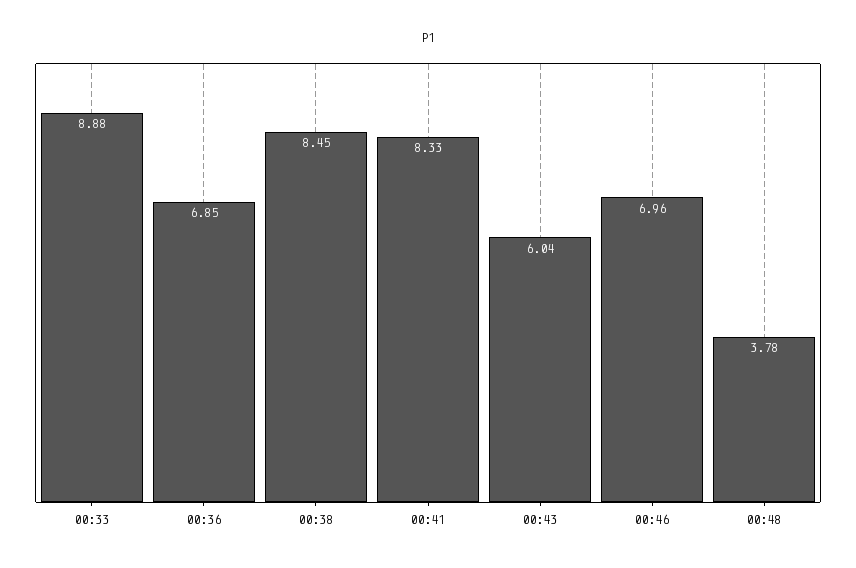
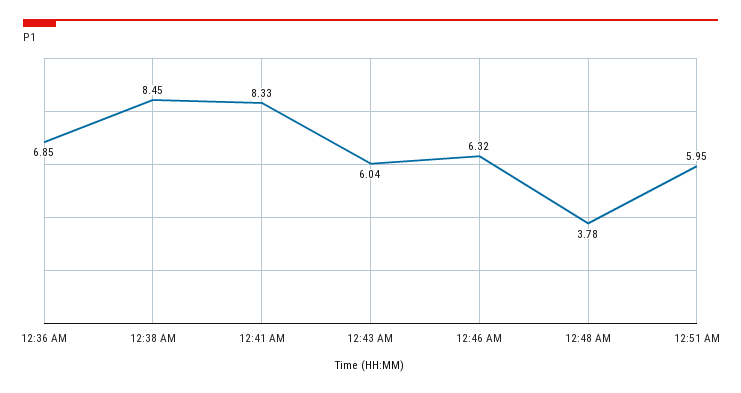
00:33: 8.88 -> none
00:46: 6.96 -> 6.32
12:51 AM: none -> 5.95

